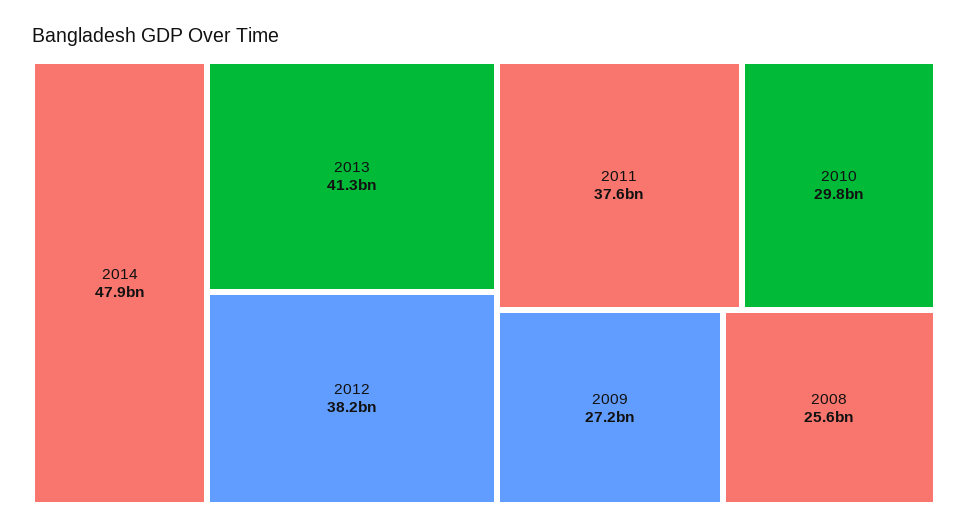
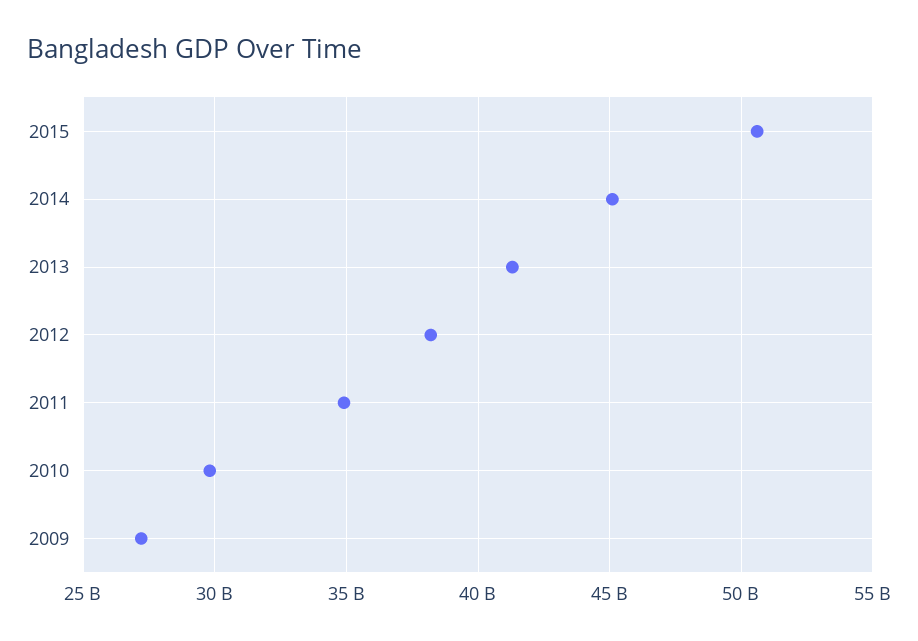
2014: 47900000000 -> 45000000000
2011: 37600000000 -> 35000000000
2008: 25600000000 -> none
2015: none -> 50500000000

